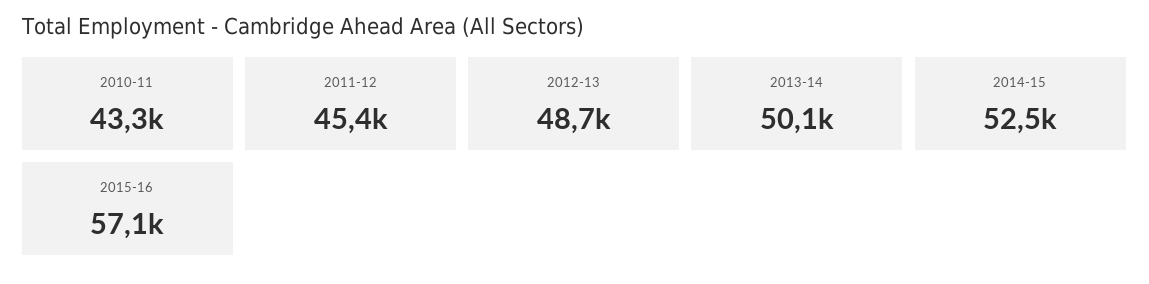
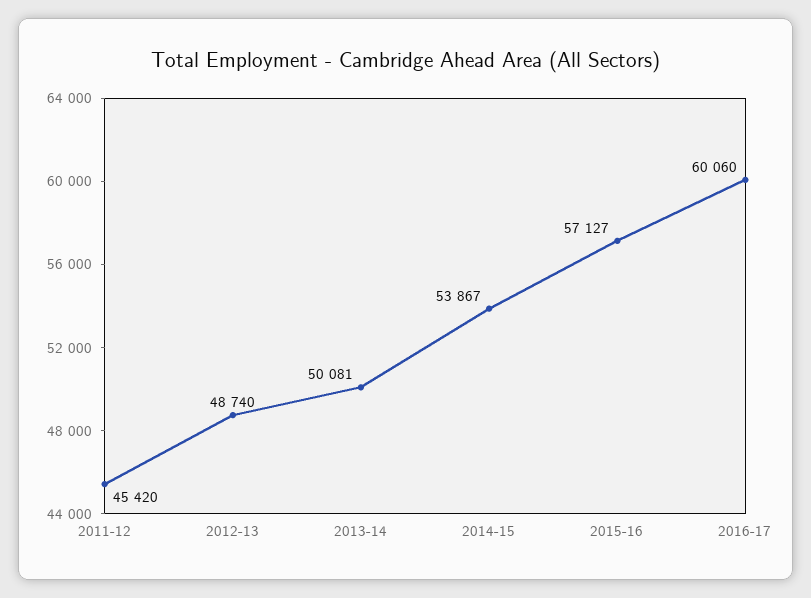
2010-11: 43300 -> none
2014-15: 52500 -> 53867
2016-17: none -> 60060

